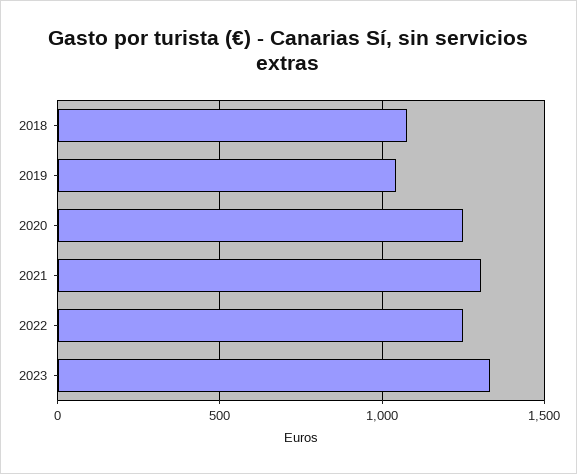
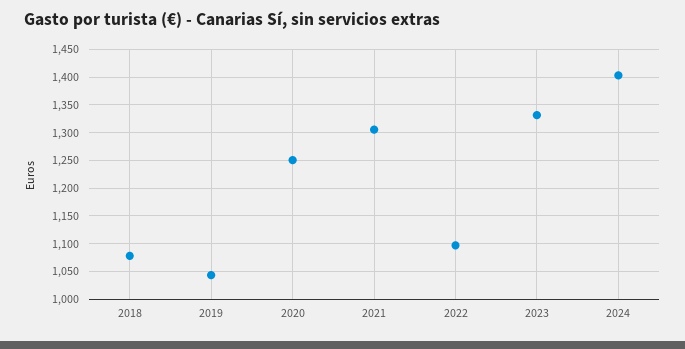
2022: 1250 -> 1100
2024: none -> 1400

